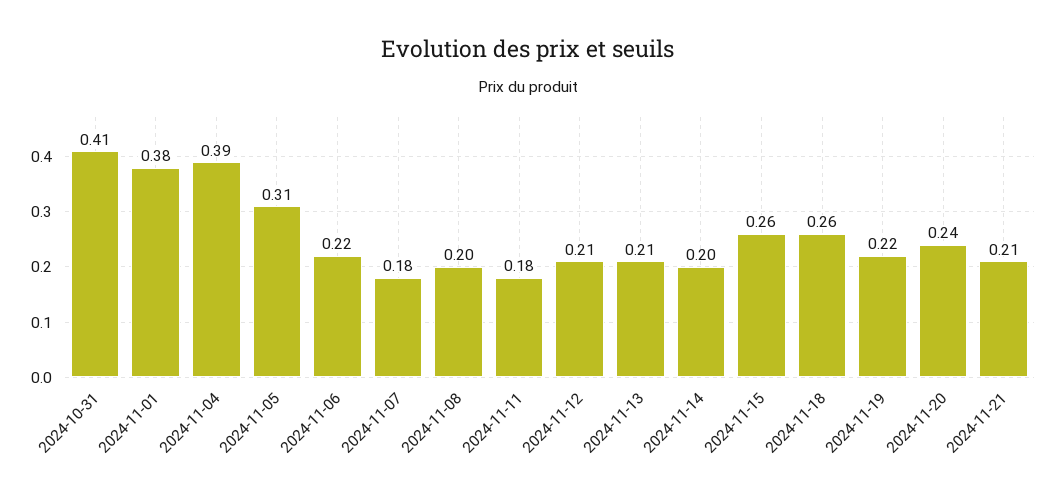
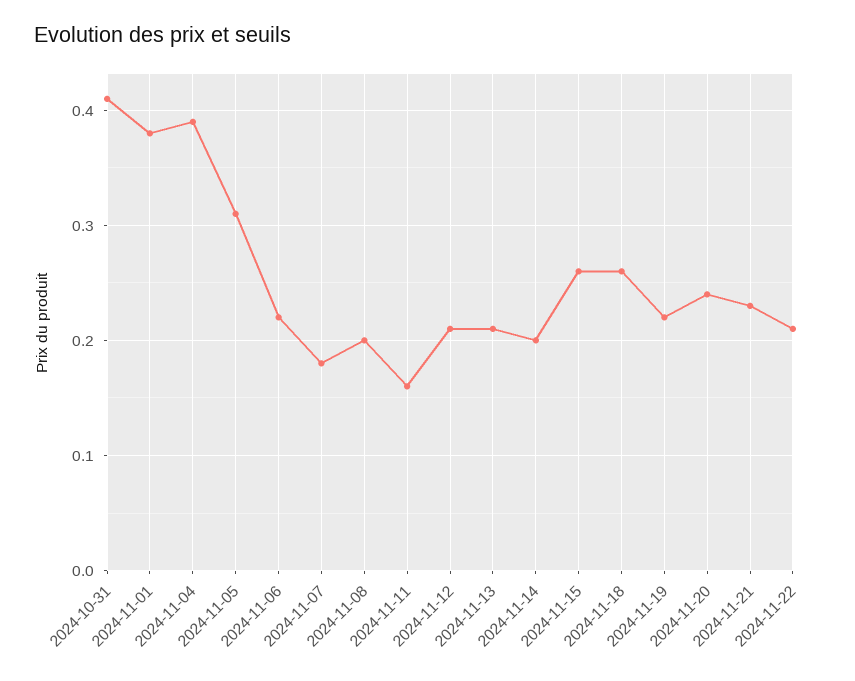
2024-11-11: 0.18 -> 0.16
2024-11-21: 0.21 -> 0.23
2024-11-22: none -> 0.21

